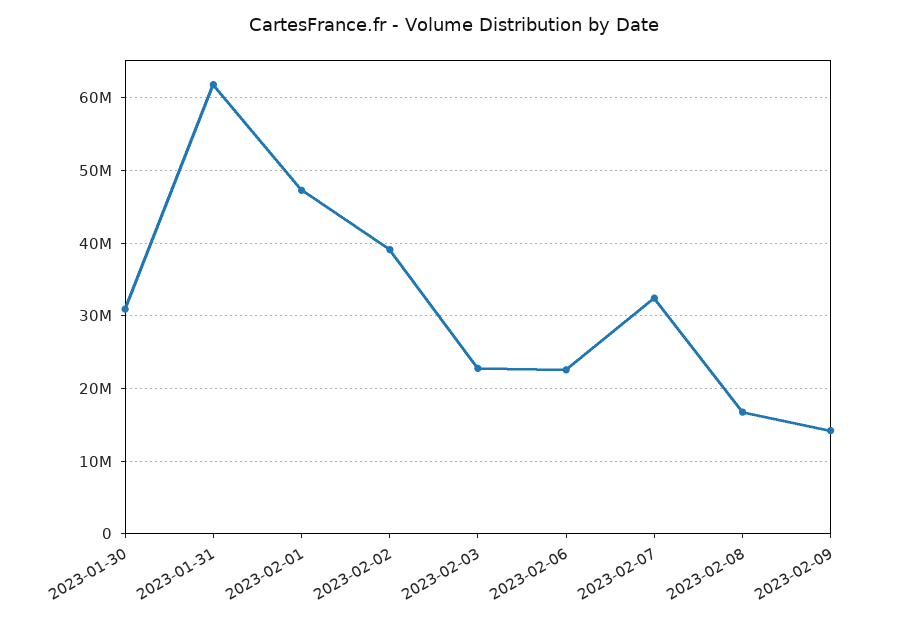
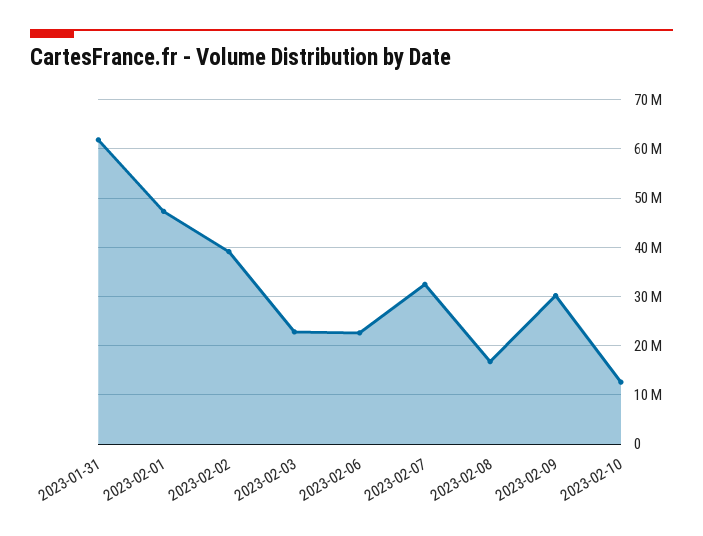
2023-01-30: 31000000 -> none
2023-02-09: 14000000 -> 30000000
2023-02-10: none -> 12000000

